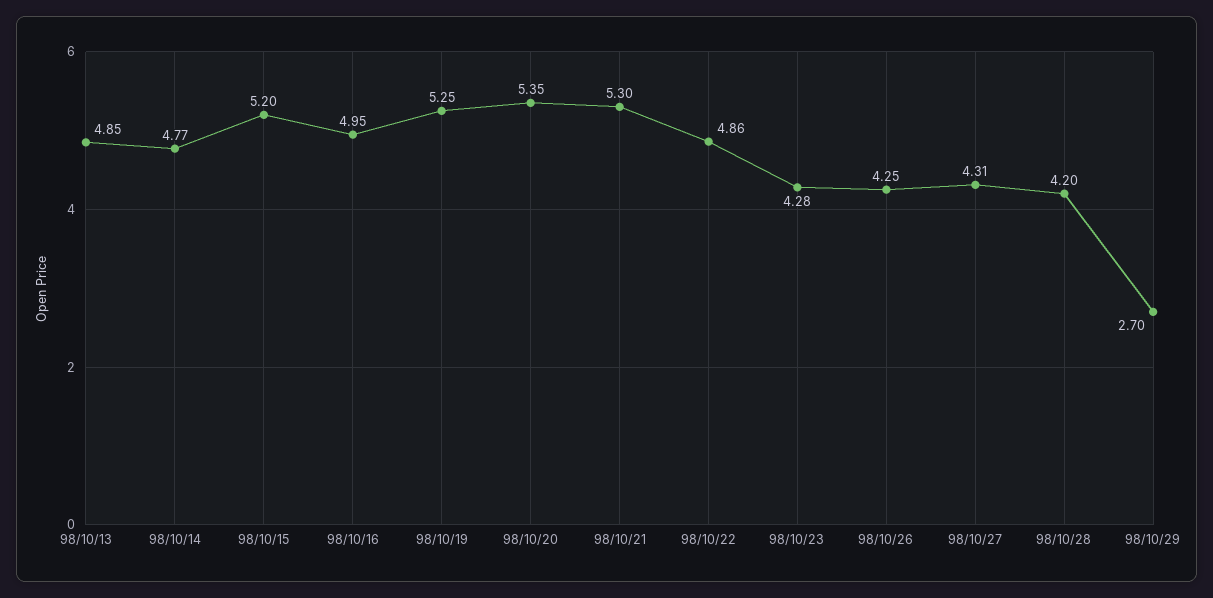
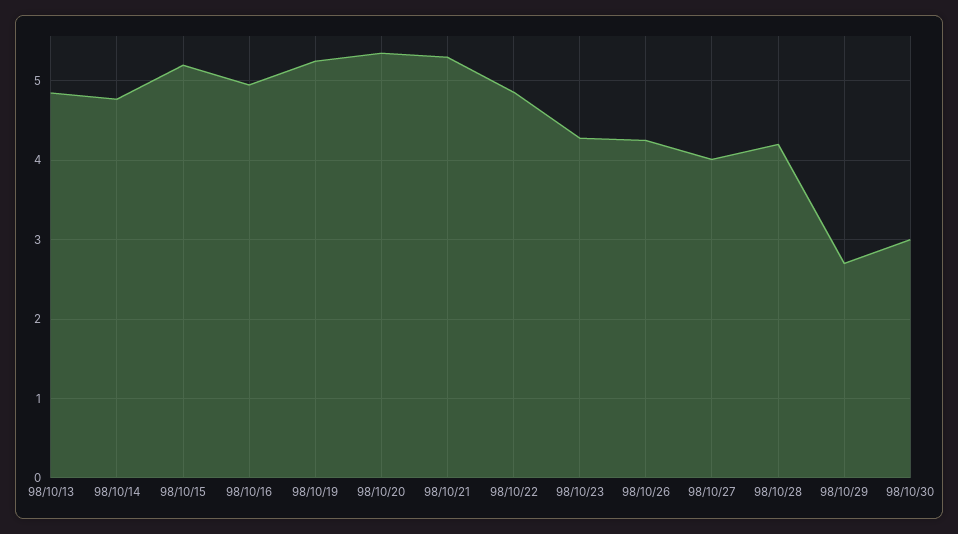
98/10/27: 4.31 -> 4
98/10/30: none -> 3

